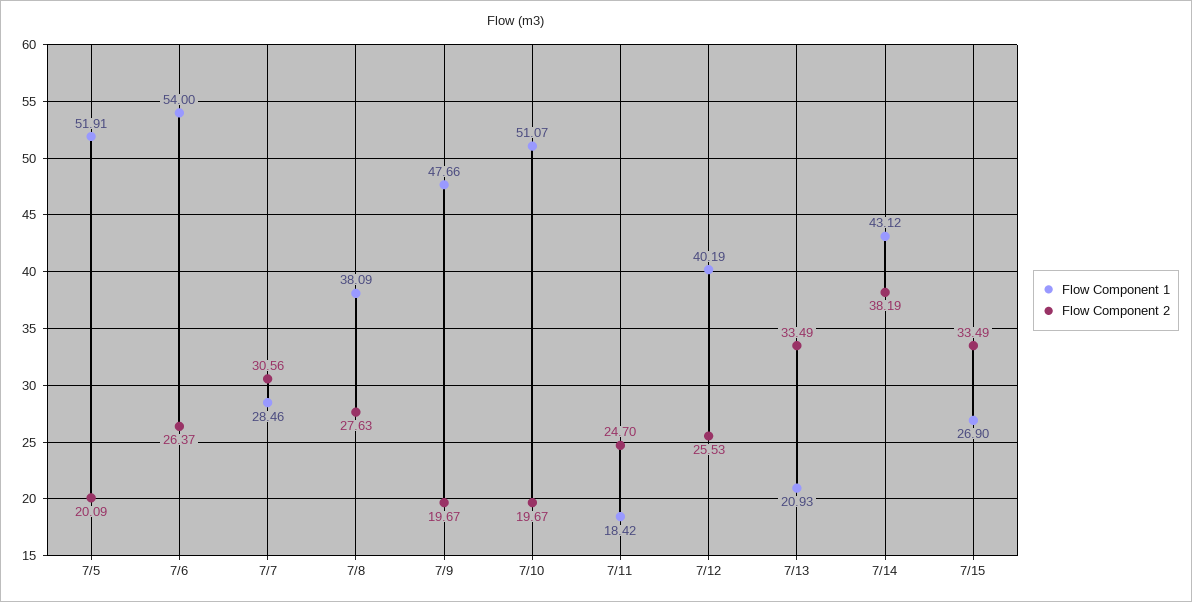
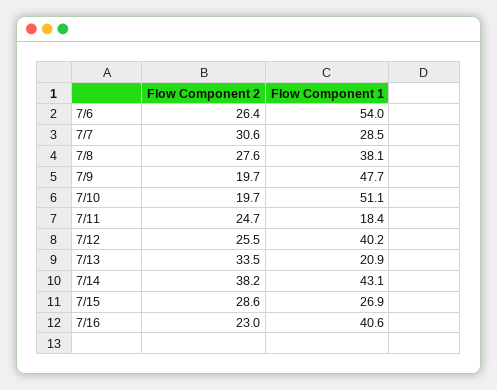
Flow Component 1, 7/5: 51.91 -> none
Flow Component 2, 7/5: 20.09 -> none
Flow Component 2, 7/15: 33.49 -> 28.6
Flow Component 2, 7/16: none -> 23
Flow Component 1, 7/16: none -> 40.6

